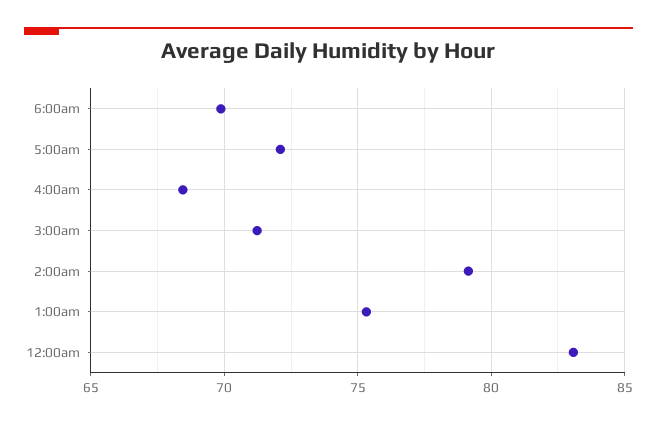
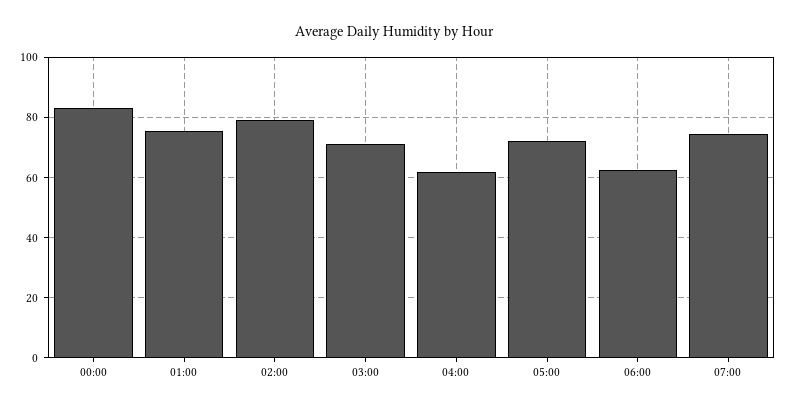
6:00am: 70 -> 62
4:00am: 68.5 -> 62
07:00: none -> 74

